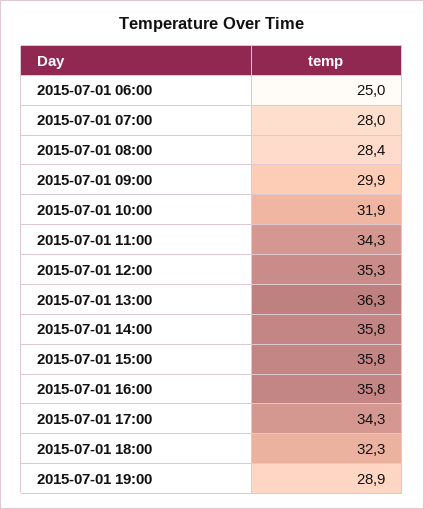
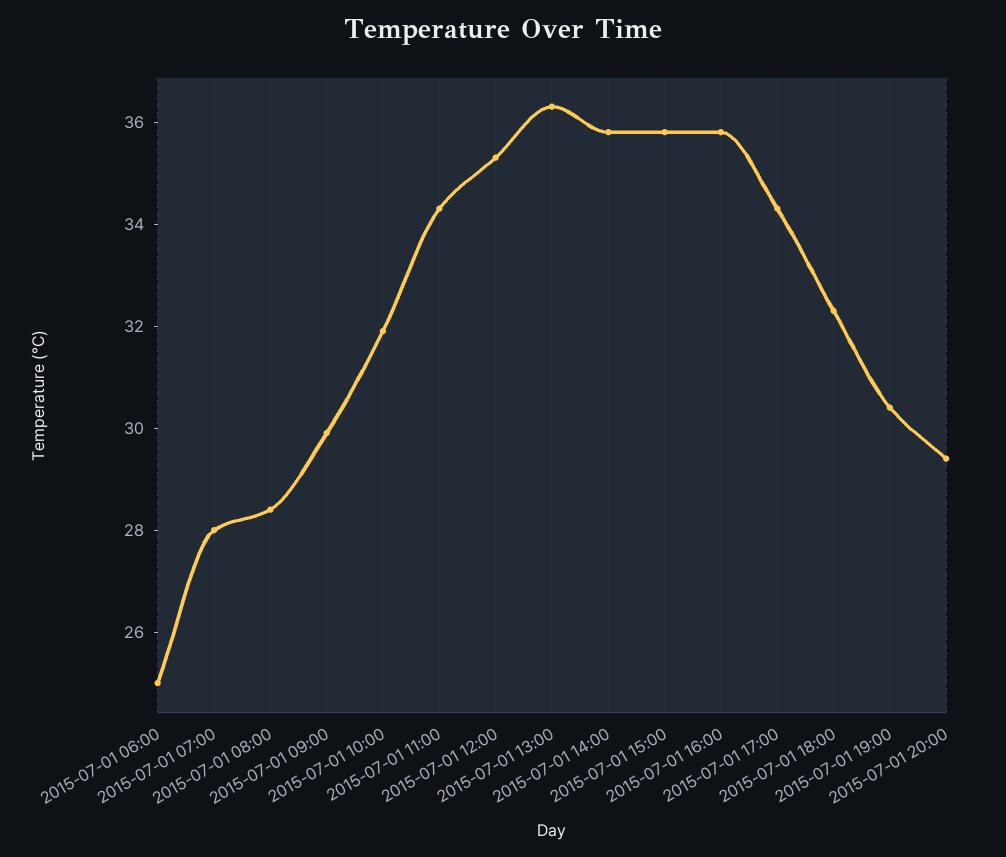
2015-07-01 19:00: 28.9 -> 30.5
2015-07-01 20:00: none -> 29.5

